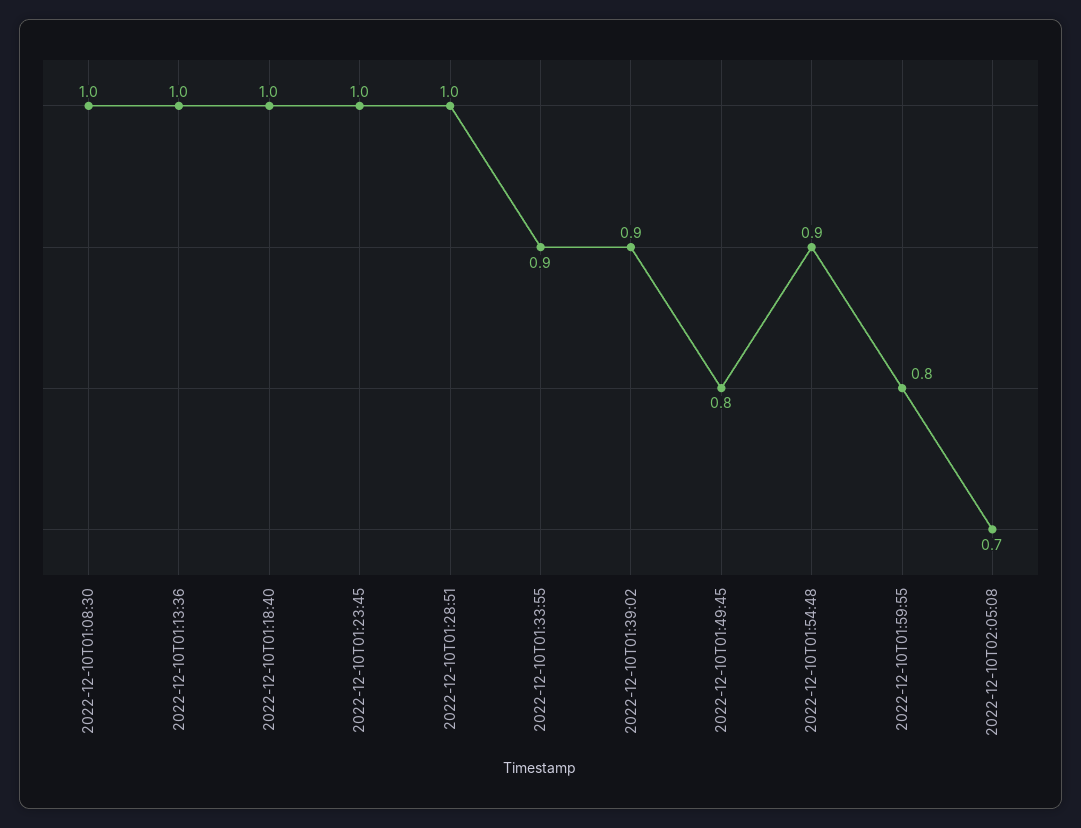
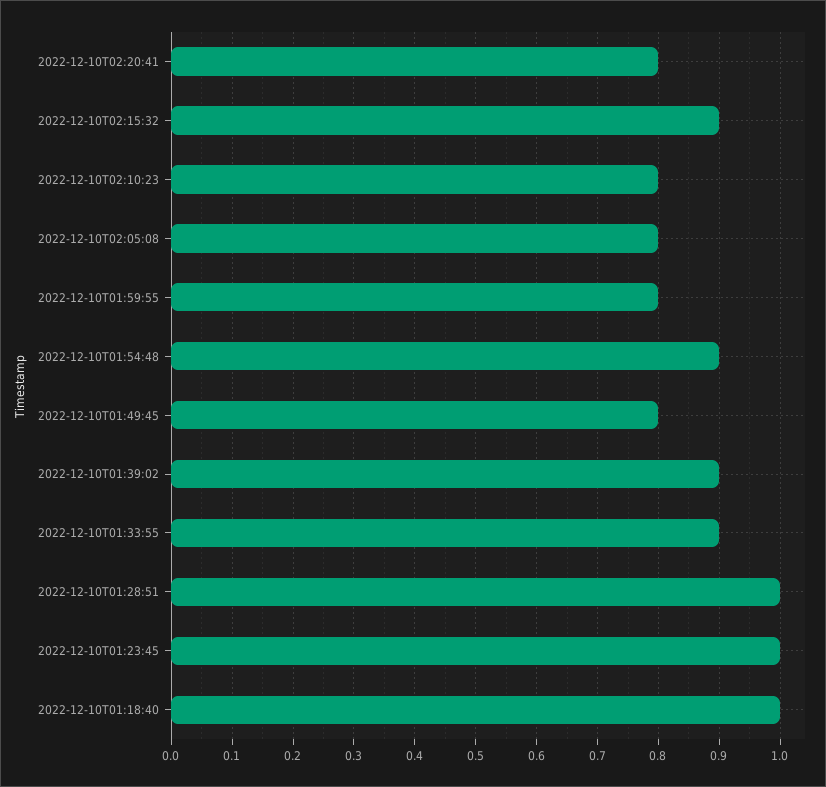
2022-12-10T01:08:30: 1 -> none
2022-12-10T01:13:36: 1 -> none
2022-12-10T02:05:08: 0.7 -> 0.8
2022-12-10T02:20:41: none -> 0.8
2022-12-10T02:15:32: none -> 0.9
2022-12-10T02:10:23: none -> 0.8

